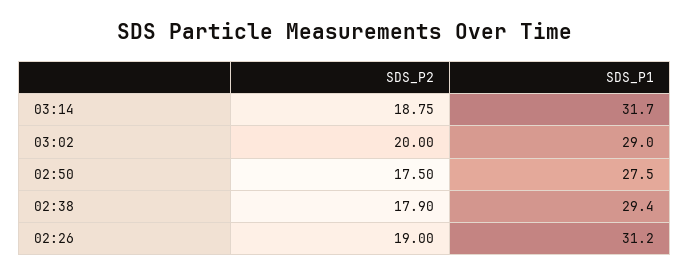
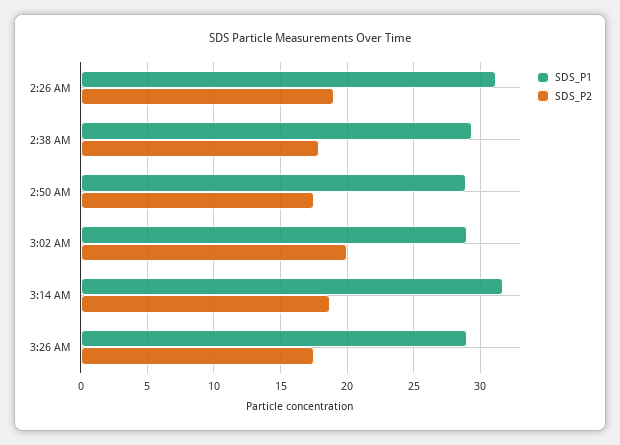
SDS_P1, 02:50: 27.5 -> 29
SDS_P1, 3:26 AM: none -> 29
SDS_P2, 3:26 AM: none -> 17.5

